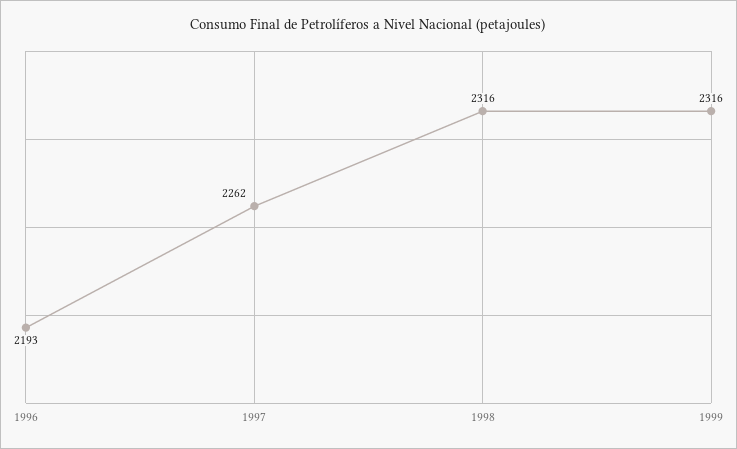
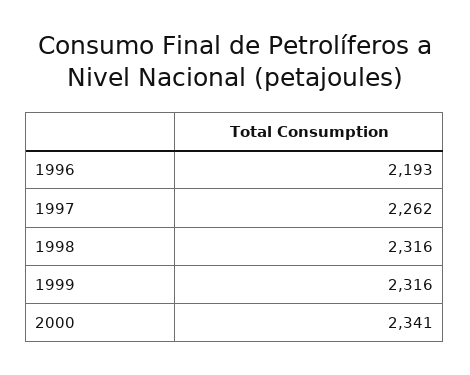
2000: none -> 2341

